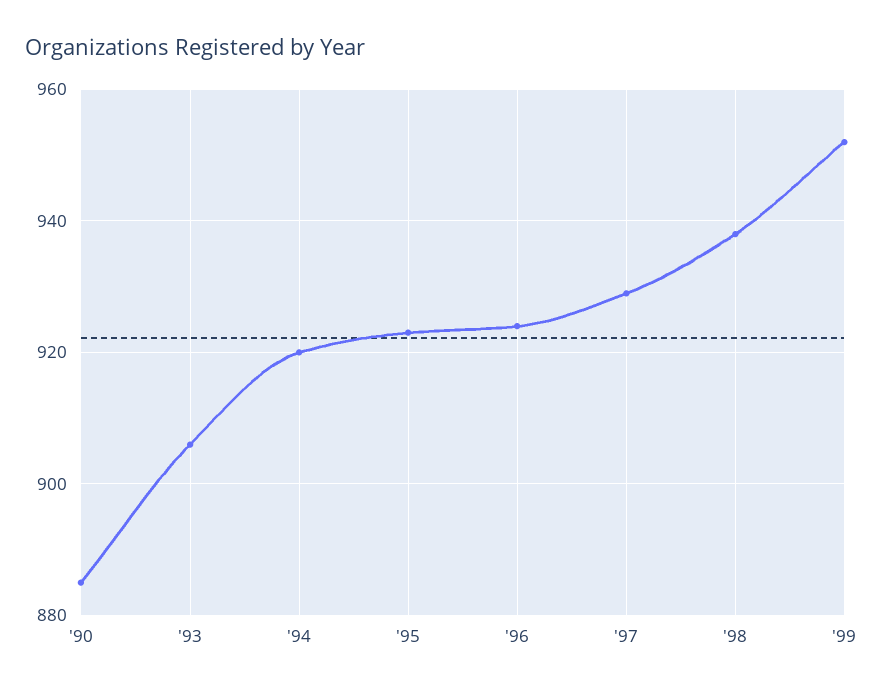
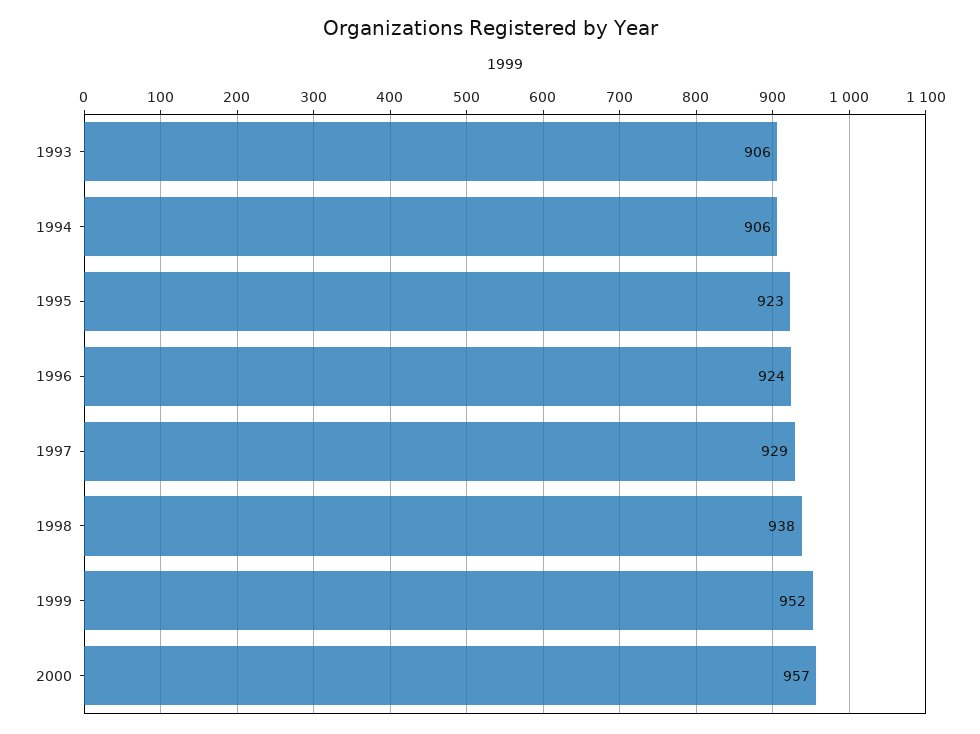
'90: 885 -> none
'94: 920 -> 906
2000: none -> 957

